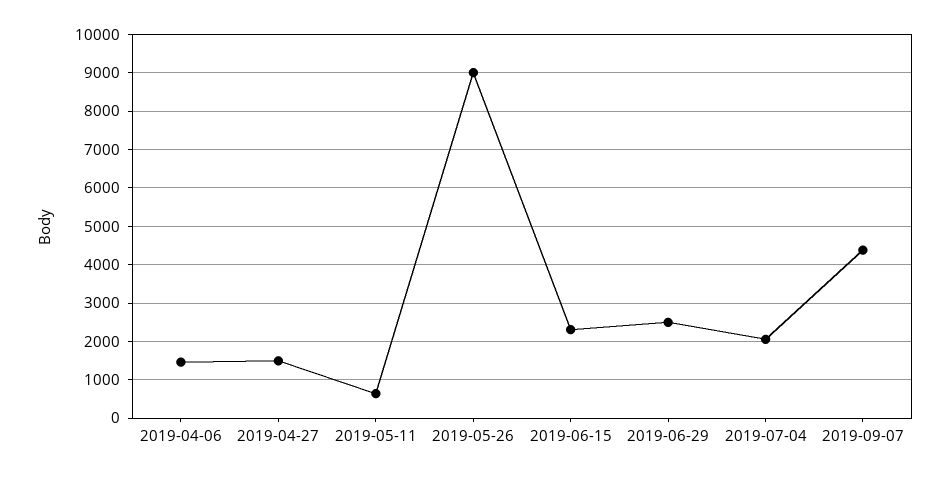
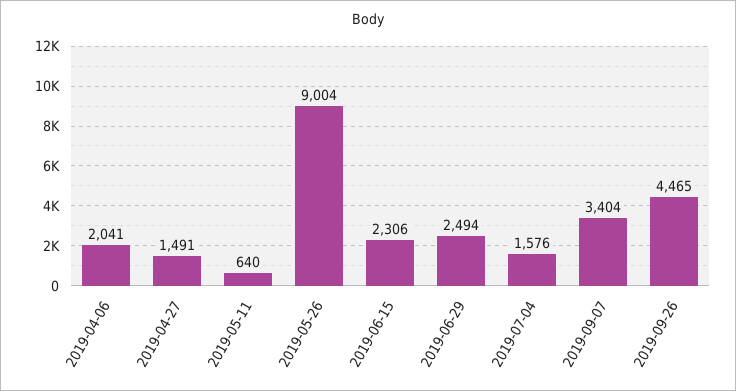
2019-04-06: 1400 -> 2041
2019-07-04: 2000 -> 1576
2019-09-07: 4400 -> 3404
2019-09-26: none -> 4465

